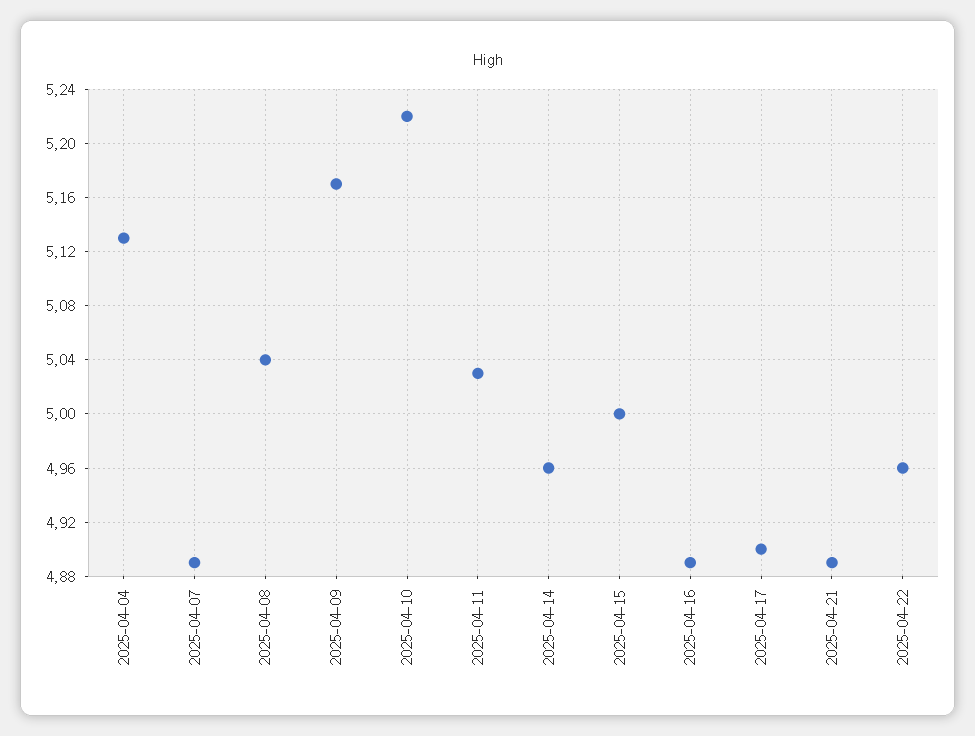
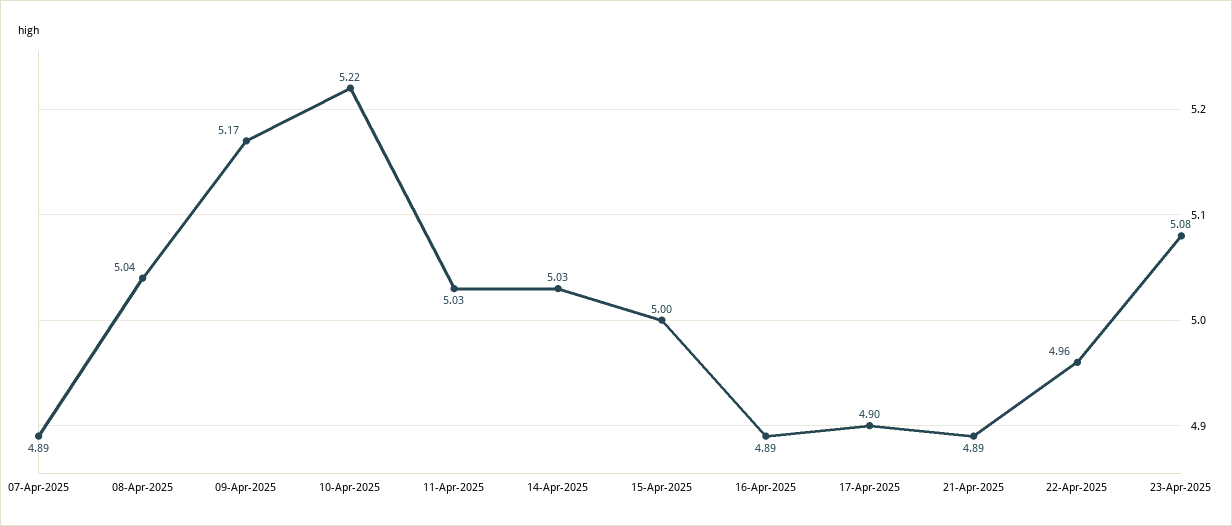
2025-04-04: 5.13 -> none
2025-04-14: 4.96 -> 5.03
23-Apr-2025: none -> 5.08

